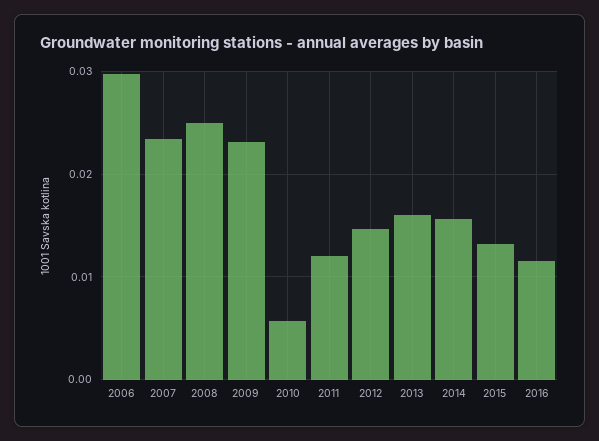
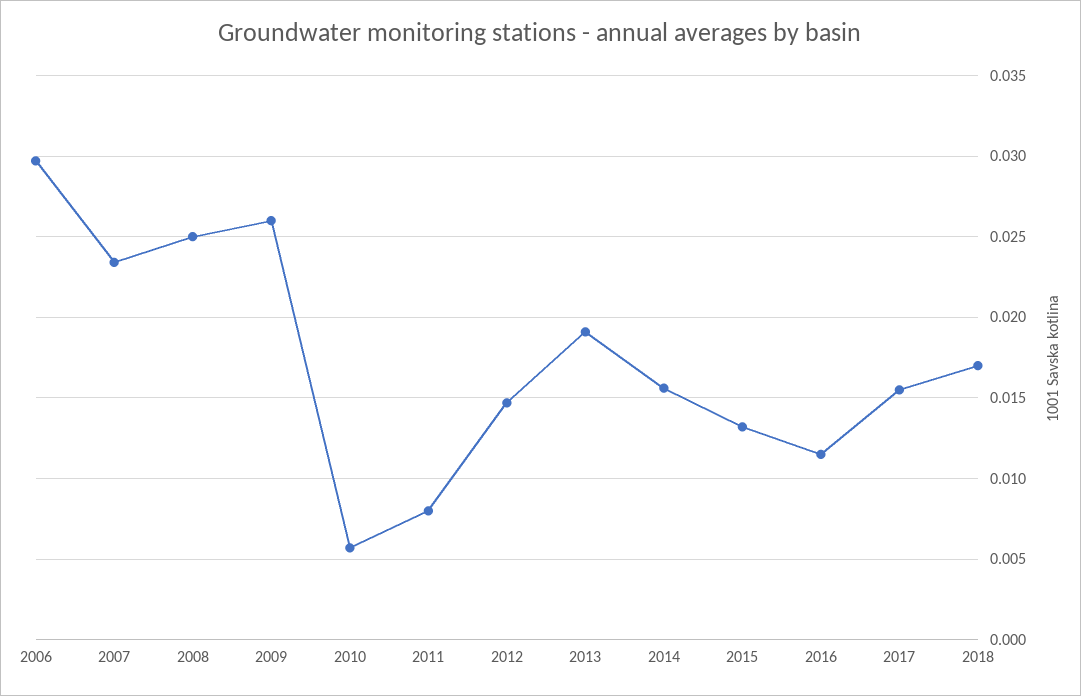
2009: 0.023 -> 0.026
2011: 0.012 -> 0.008
2013: 0.016 -> 0.019
2017: none -> 0.0155
2018: none -> 0.017

